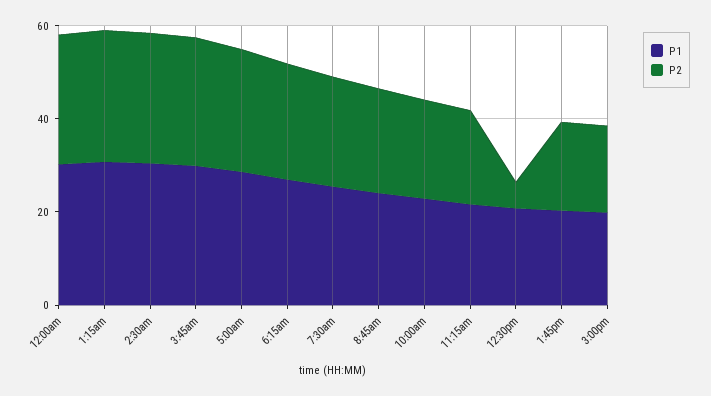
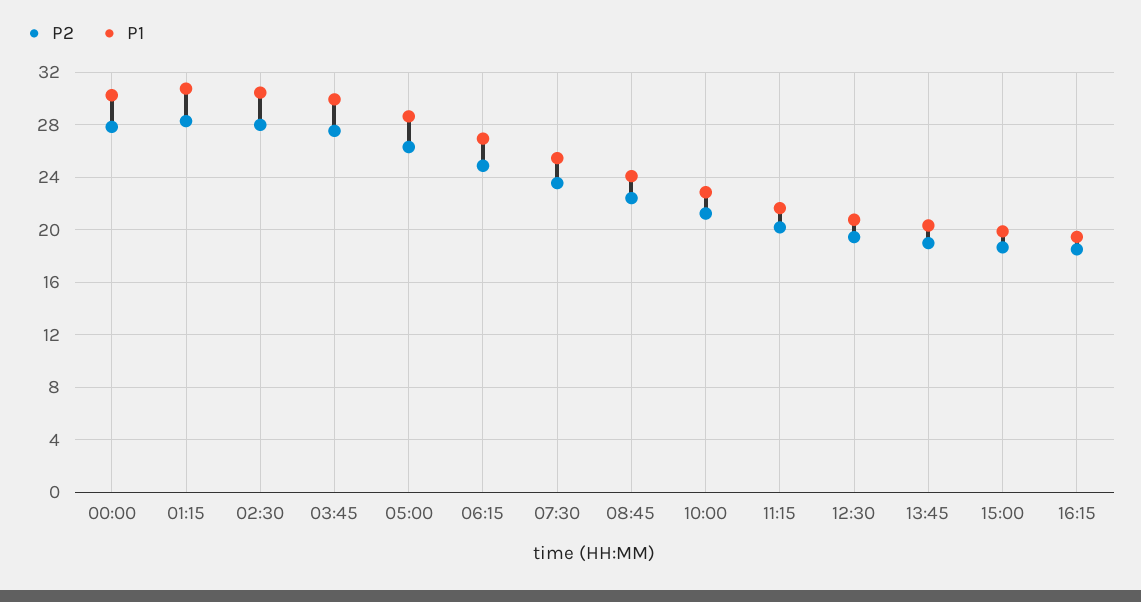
P2, 12:30pm: 5 -> 19.5
P2, 16:15: none -> 18.5
P1, 16:15: none -> 19.5

